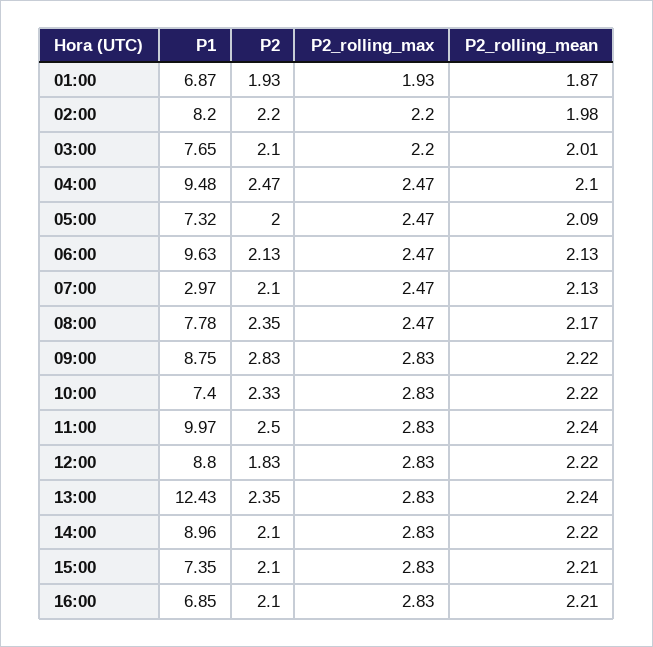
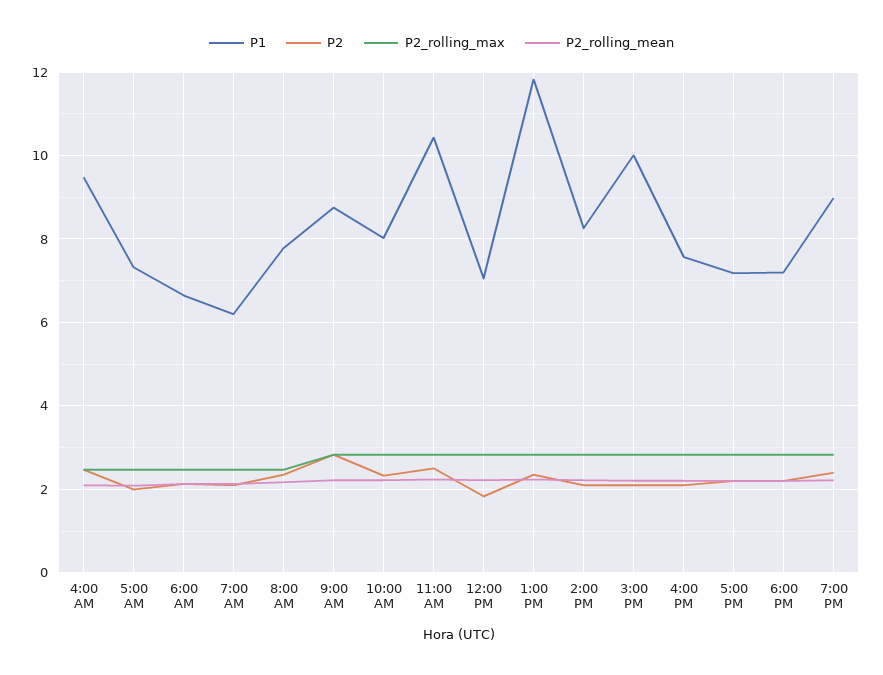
P1, 01:00: 6.87 -> none
P2, 01:00: 1.93 -> none
P2_rolling_max, 01:00: 1.93 -> none
P2_rolling_mean, 01:00: 1.87 -> none
P1, 02:00: 8.2 -> none
P2, 02:00: 2.2 -> none
P2_rolling_max, 02:00: 2.2 -> none
P2_rolling_mean, 02:00: 1.98 -> none
P1, 03:00: 7.65 -> none
P2, 03:00: 2.1 -> none
P2_rolling_max, 03:00: 2.2 -> none
P2_rolling_mean, 03:00: 2.01 -> none
P1, 06:00: 9.63 -> 6.6
P1, 07:00: 2.97 -> 6.2
P1, 10:00: 7.4 -> 8
P1, 11:00: 9.97 -> 10.4
P1, 12:00: 8.8 -> 7
P1, 13:00: 12.43 -> 11.8
P1, 14:00: 8.96 -> 8.2
P1, 15:00: 7.35 -> 10
P1, 16:00: 6.85 -> 7.6
P1, 5:00 PM: none -> 7.2
P2, 5:00 PM: none -> 2.2
P2_rolling_max, 5:00 PM: none -> 2.8
P2_rolling_mean, 5:00 PM: none -> 2.2
P1, 6:00 PM: none -> 7.2
P2, 6:00 PM: none -> 2.2
P2_rolling_max, 6:00 PM: none -> 2.8
P2_rolling_mean, 6:00 PM: none -> 2.2
P1, 7:00 PM: none -> 9
P2, 7:00 PM: none -> 2.4
P2_rolling_max, 7:00 PM: none -> 2.8
P2_rolling_mean, 7:00 PM: none -> 2.2

